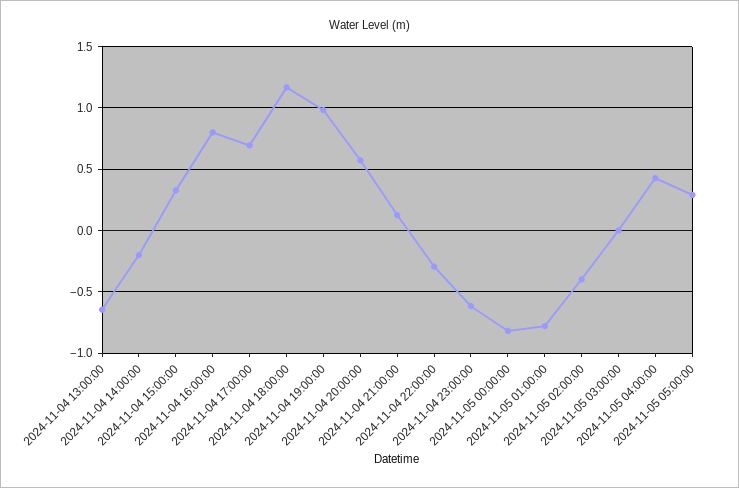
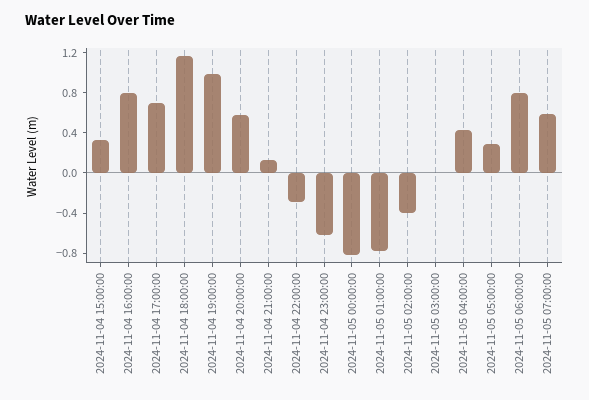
2024-11-04 13:00:00: -0.65 -> none
2024-11-04 14:00:00: -0.2 -> none
2024-11-05 06:00:00: none -> 0.8
2024-11-05 07:00:00: none -> 0.6

